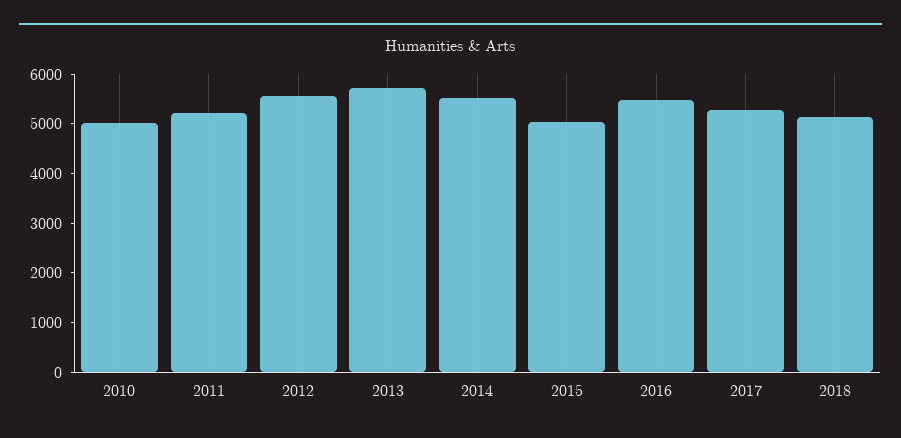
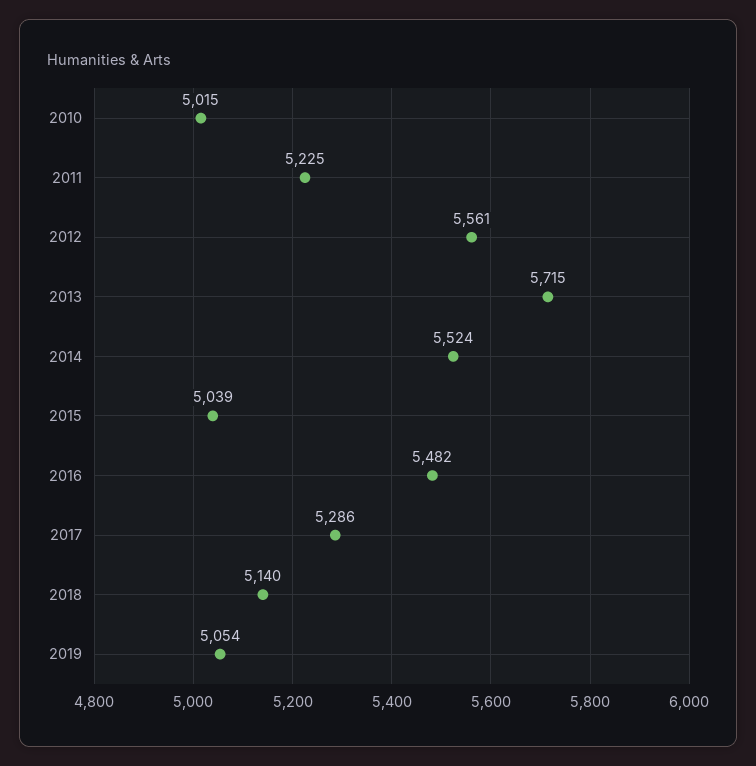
2019: none -> 5054

